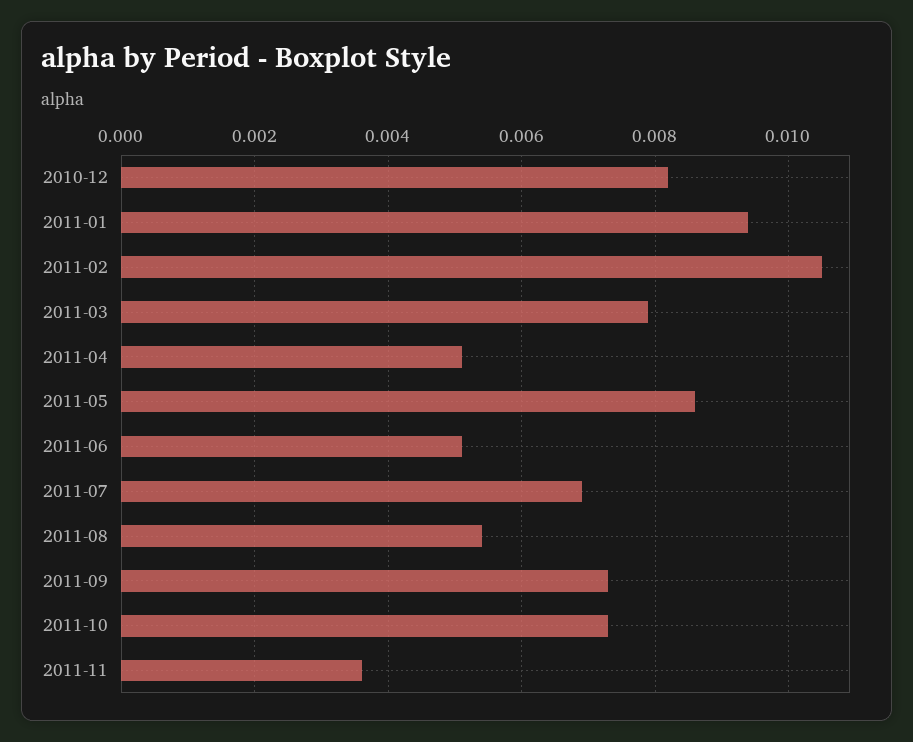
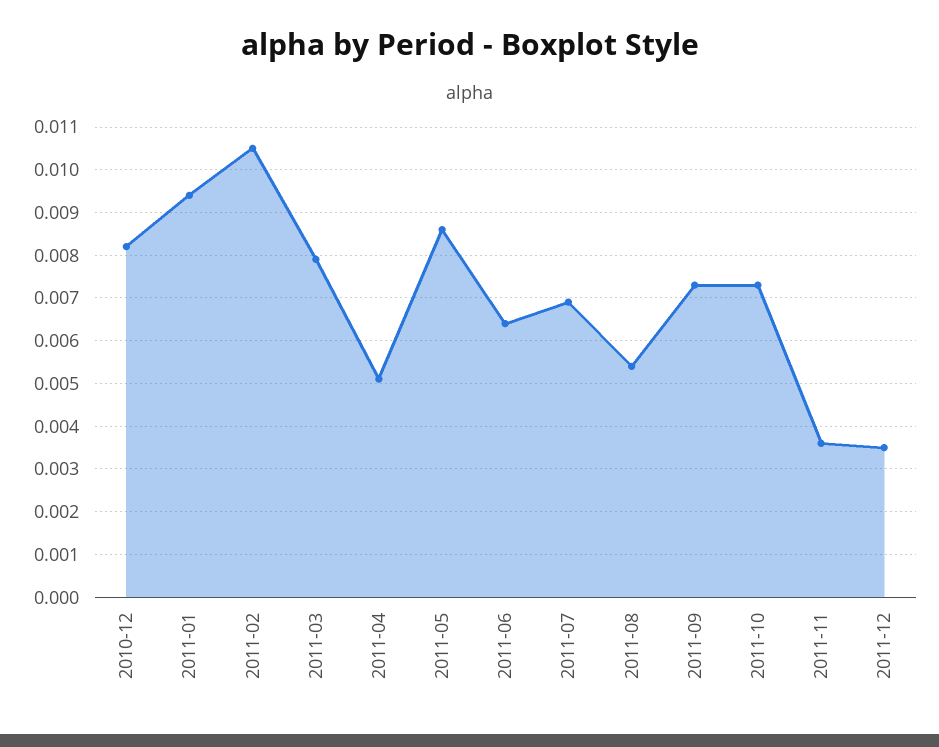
2011-06: 0.005 -> 0.0065
2011-12: none -> 0.0035

